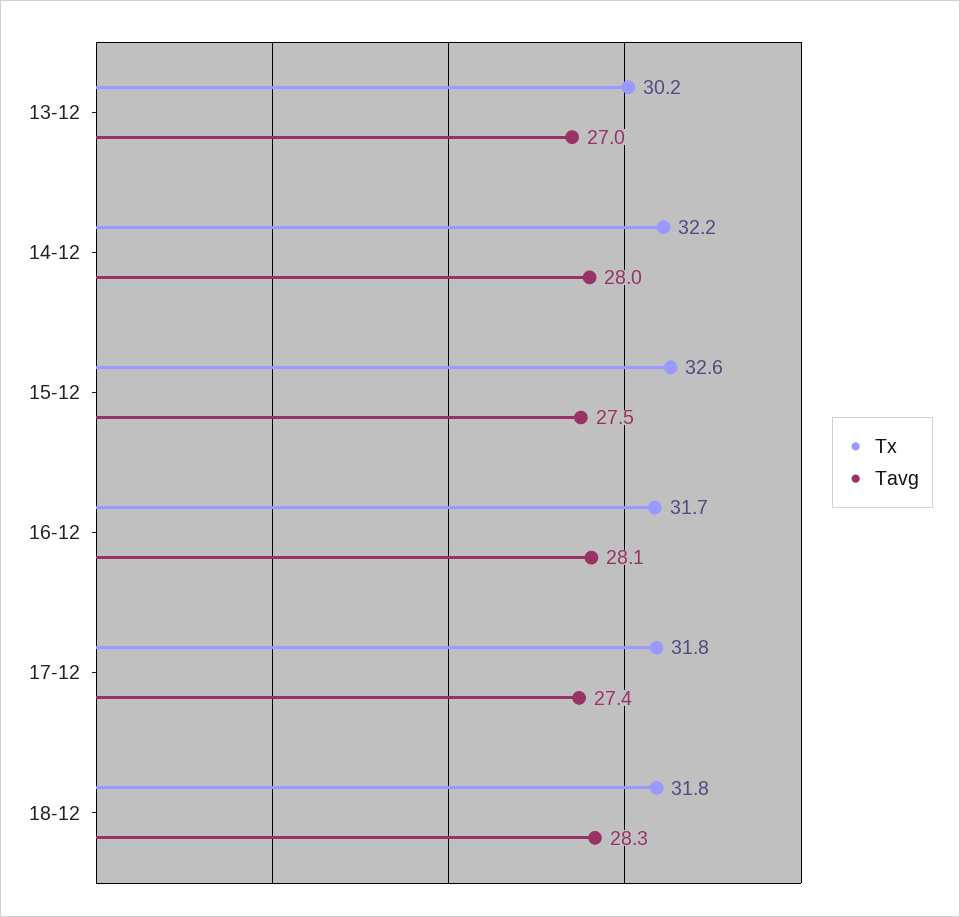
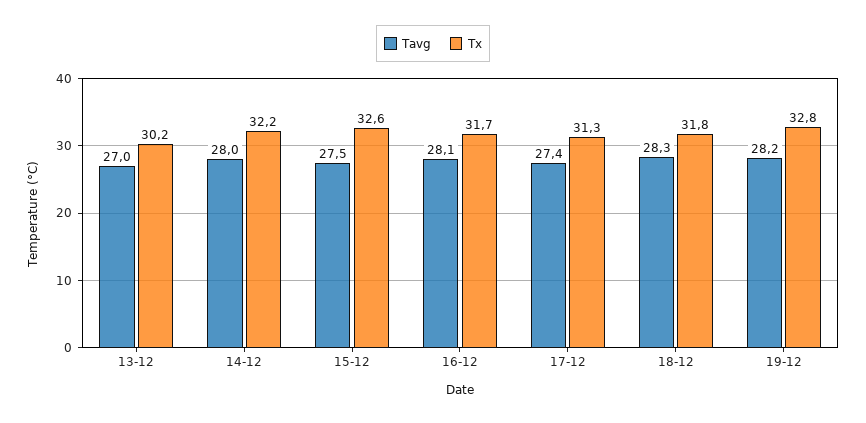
Tx, 17-12: 31.8 -> 31.3
Tavg, 19-12: none -> 28.2
Tx, 19-12: none -> 32.8

